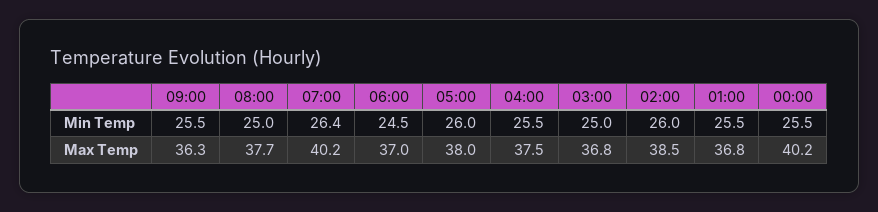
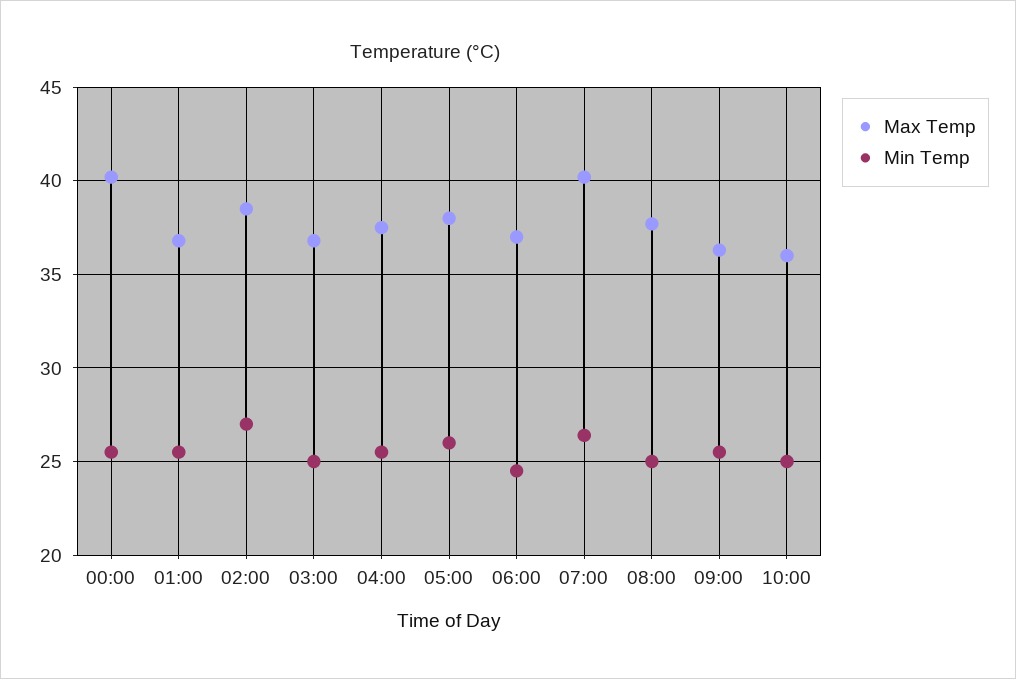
Min Temp, 02:00: 26 -> 27
Max Temp, 10:00: none -> 36
Min Temp, 10:00: none -> 25

